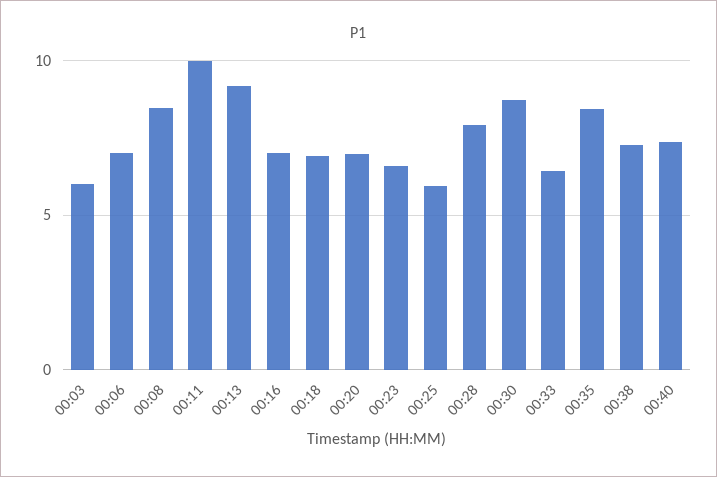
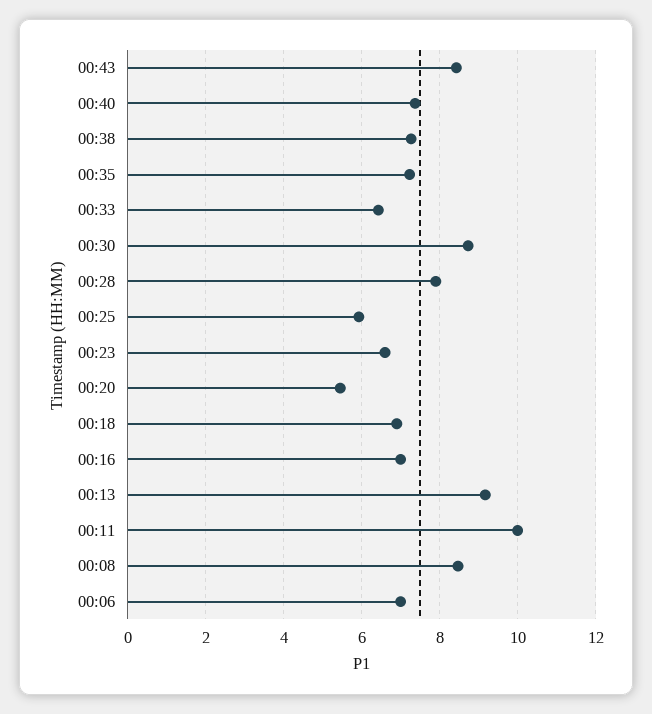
00:03: 6 -> none
00:20: 7 -> 5.4
00:35: 8.5 -> 7.2
00:43: none -> 8.4

